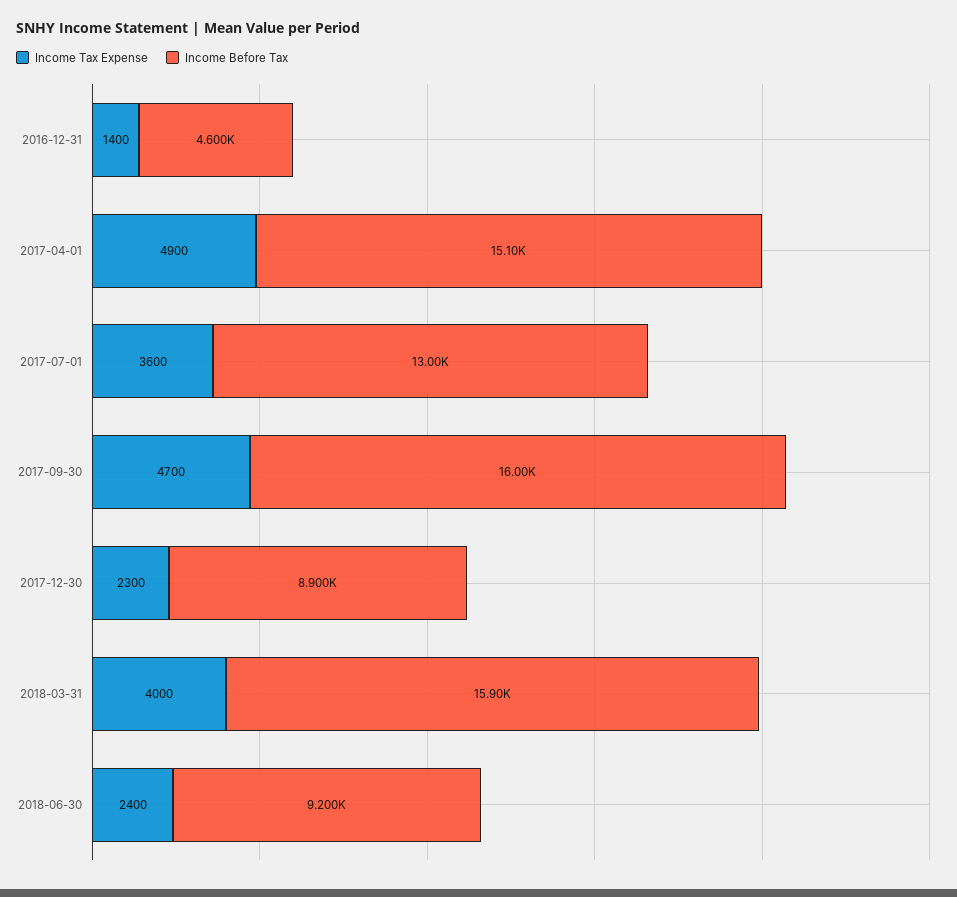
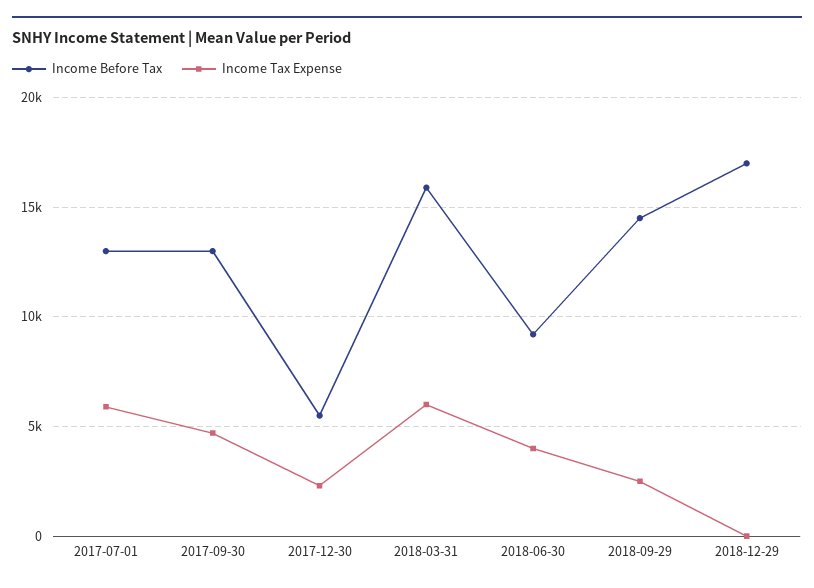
Income Tax Expense, 2016-12-31: 1400 -> none
Income Before Tax, 2016-12-31: 4600 -> none
Income Tax Expense, 2017-04-01: 4900 -> none
Income Before Tax, 2017-04-01: 15100 -> none
Income Tax Expense, 2017-07-01: 3600 -> 6000
Income Before Tax, 2017-09-30: 16000 -> 13000
Income Before Tax, 2017-12-30: 8900 -> 5500
Income Tax Expense, 2018-03-31: 4000 -> 6000
Income Tax Expense, 2018-06-30: 2400 -> 4000
Income Before Tax, 2018-09-29: none -> 14500
Income Tax Expense, 2018-09-29: none -> 2500
Income Before Tax, 2018-12-29: none -> 17000
Income Tax Expense, 2018-12-29: none -> 0

